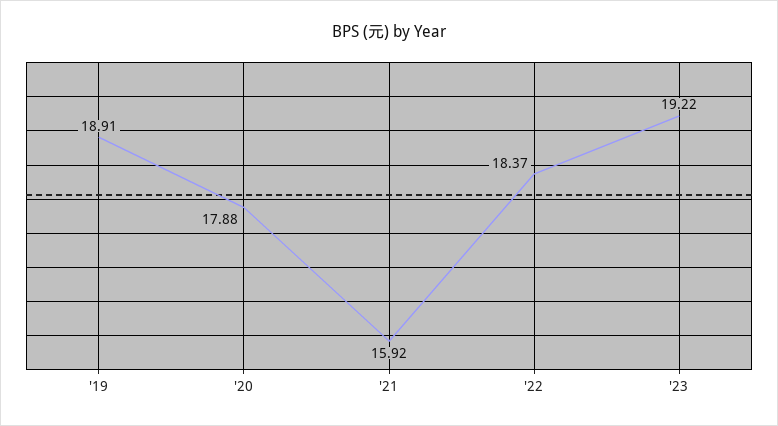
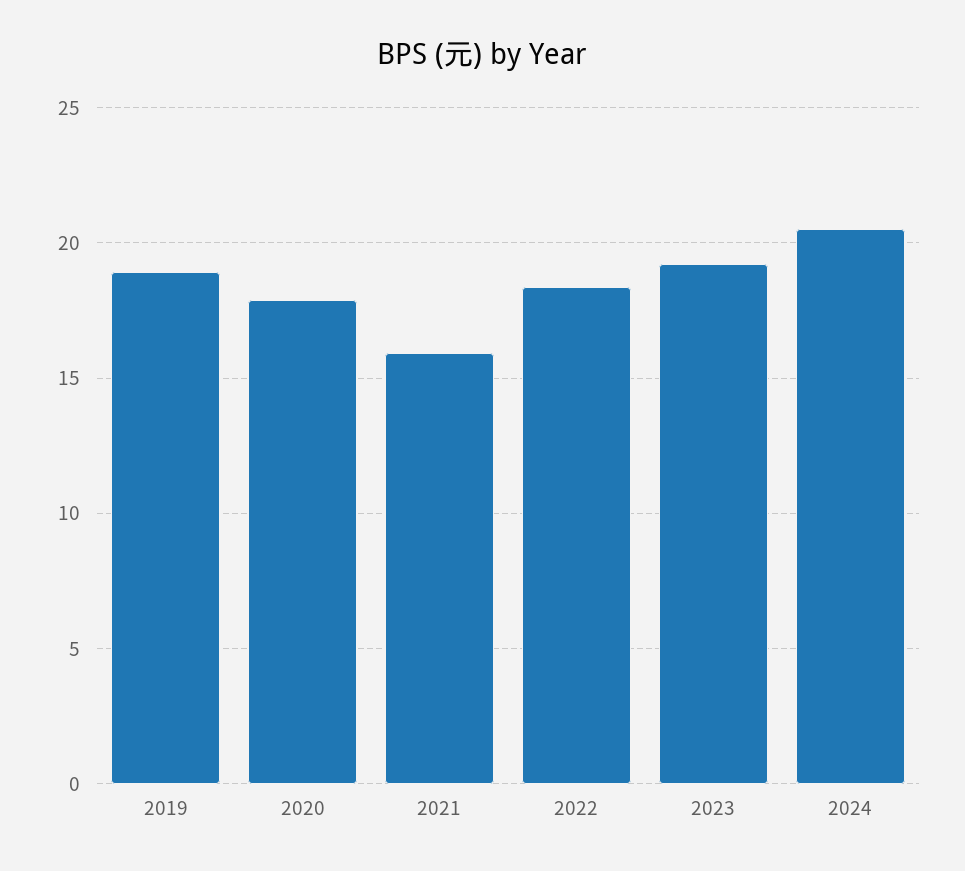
2024: none -> 20.5

